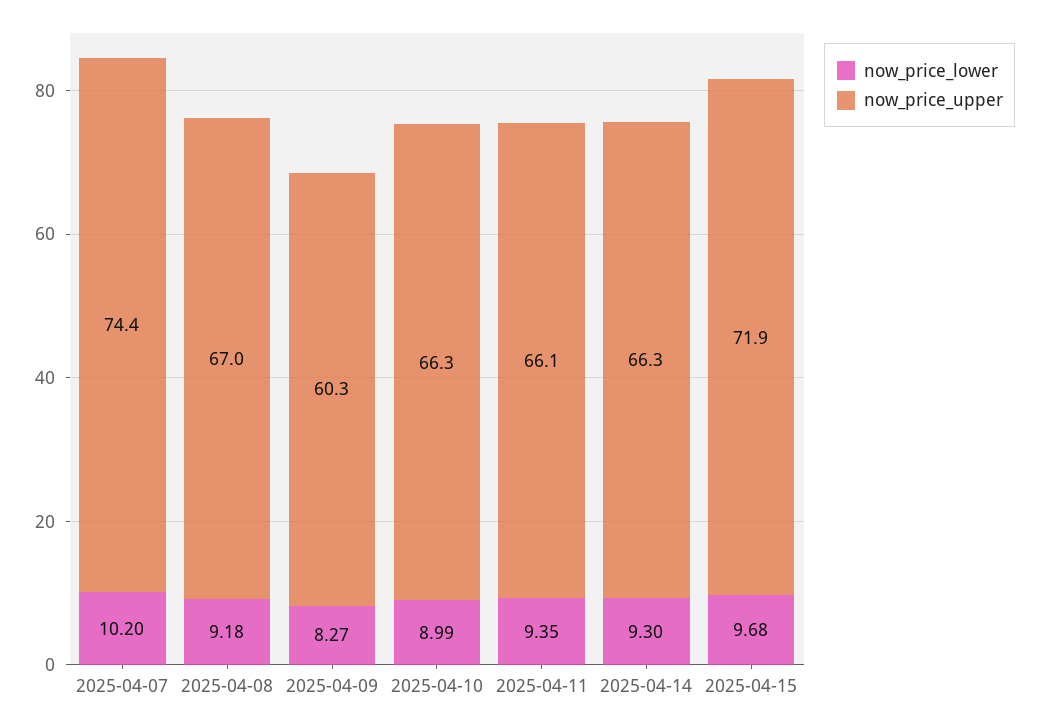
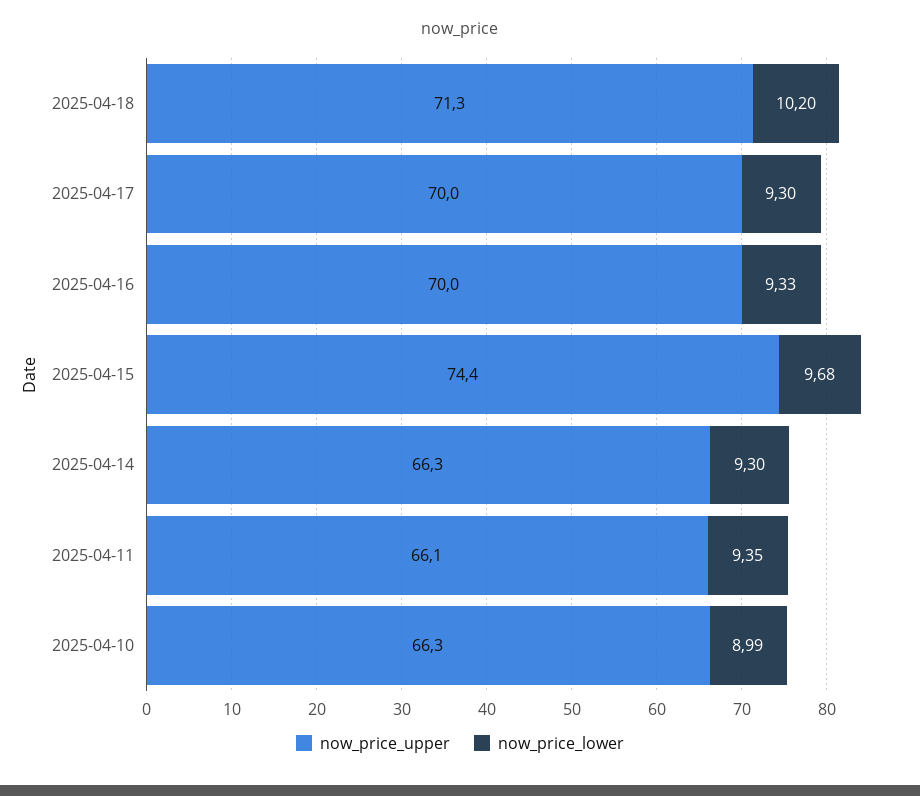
now_price_lower, 2025-04-07: 10.2 -> none
now_price_upper, 2025-04-07: 74.4 -> none
now_price_lower, 2025-04-08: 9.18 -> none
now_price_upper, 2025-04-08: 67 -> none
now_price_lower, 2025-04-09: 8.27 -> none
now_price_upper, 2025-04-09: 60.3 -> none
now_price_upper, 2025-04-15: 71.9 -> 74.4
now_price_upper, 2025-04-18: none -> 71.3
now_price_lower, 2025-04-18: none -> 10.2
now_price_upper, 2025-04-17: none -> 70
now_price_lower, 2025-04-17: none -> 9.3
now_price_upper, 2025-04-16: none -> 70
now_price_lower, 2025-04-16: none -> 9.33

